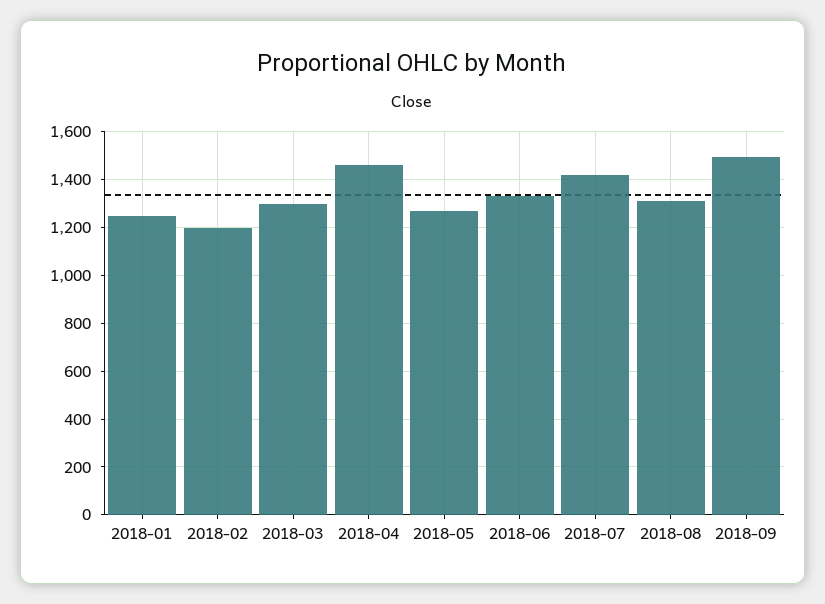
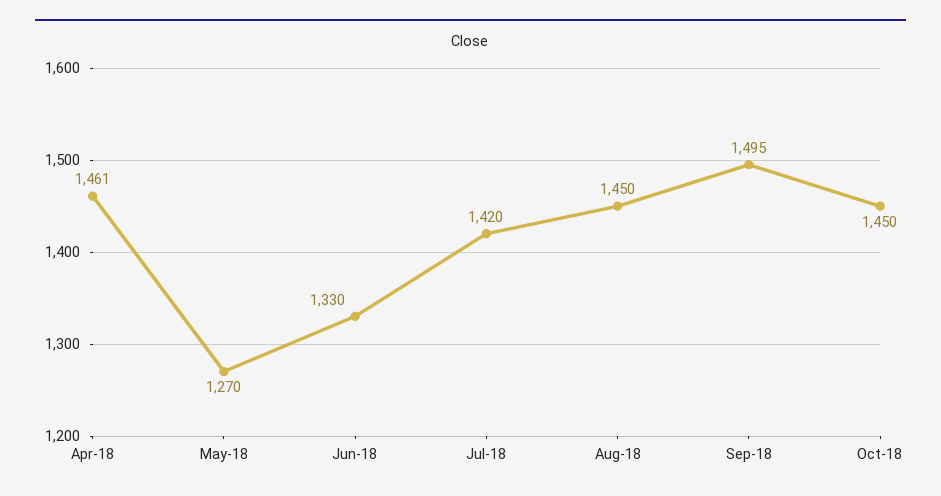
2018-01: 1250 -> none
2018-02: 1200 -> none
2018-03: 1300 -> none
2018-08: 1300 -> 1450
Oct-18: none -> 1450

